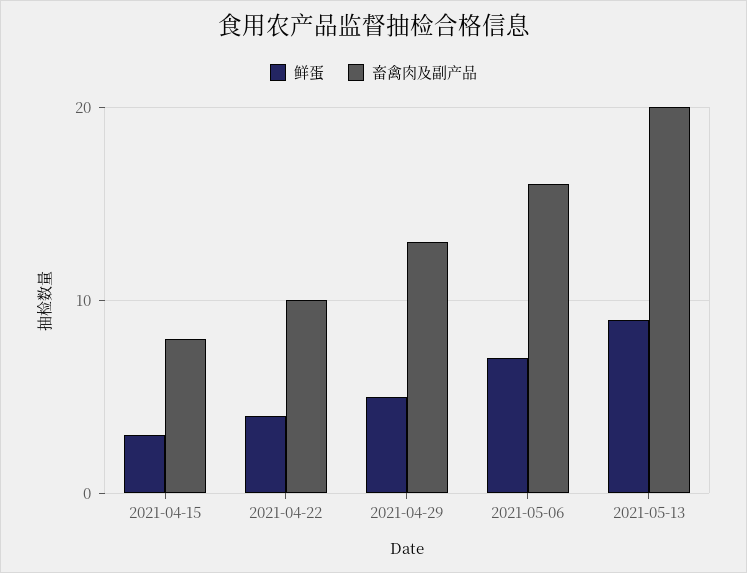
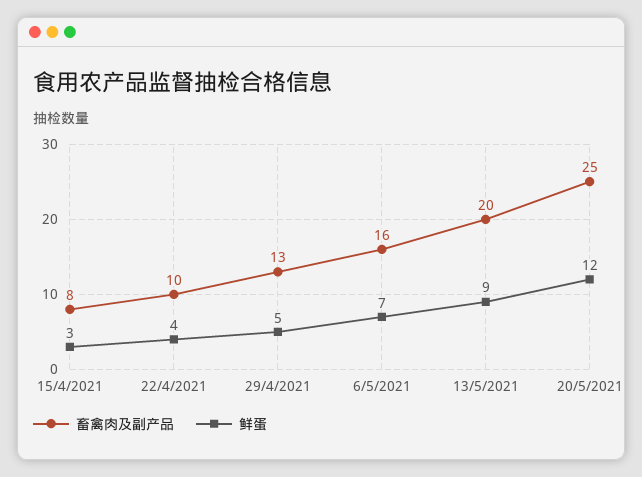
畜禽肉及副产品, 20/5/2021: none -> 25
鲜蛋, 20/5/2021: none -> 12

